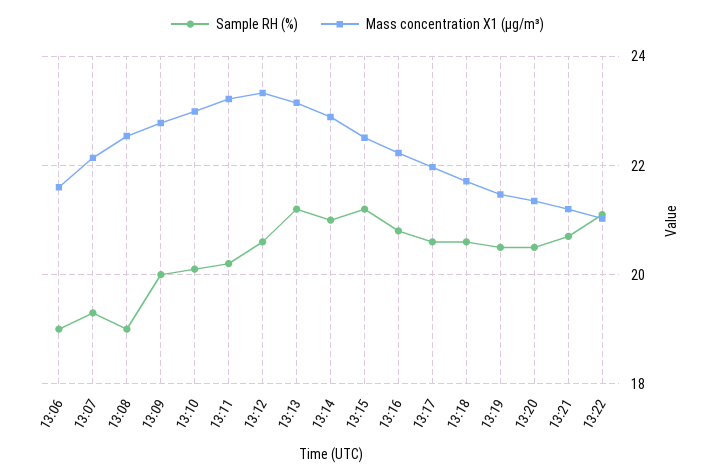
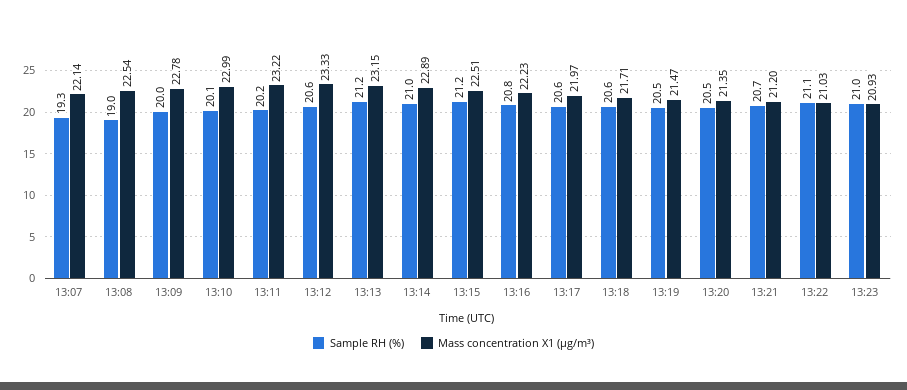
Sample RH (%), 13:06: 19 -> none
Mass concentration X1 (μg/m³), 13:06: 21.6 -> none
Sample RH (%), 13:23: none -> 21
Mass concentration X1 (μg/m³), 13:23: none -> 20.93

